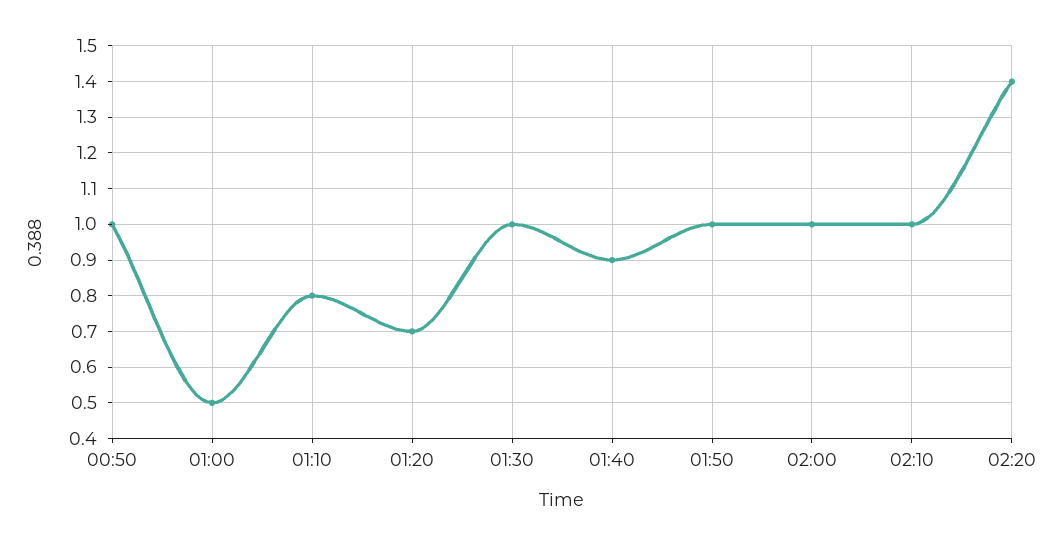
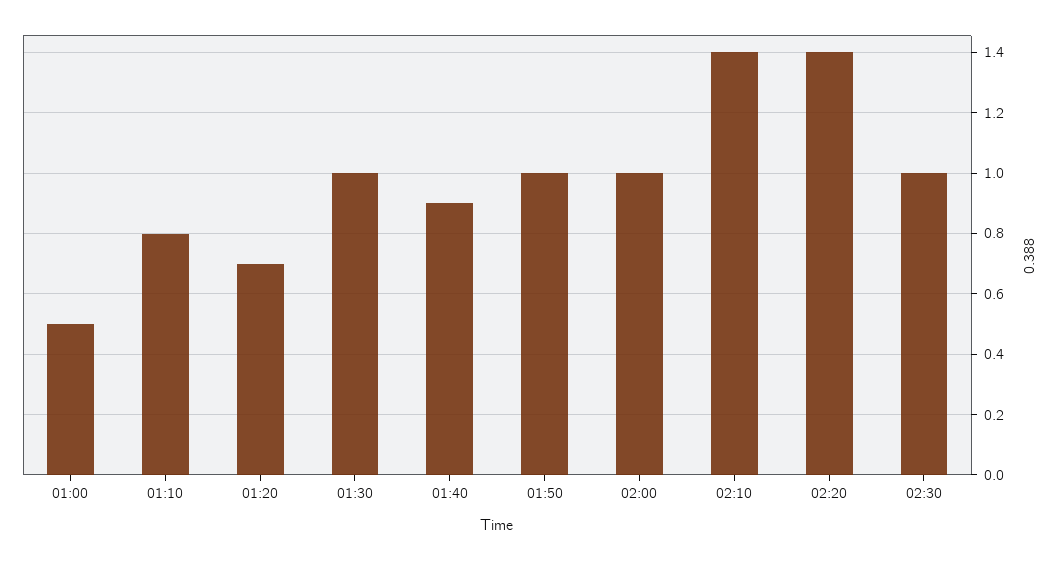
00:50: 1 -> none
02:10: 1 -> 1.4
02:30: none -> 1

